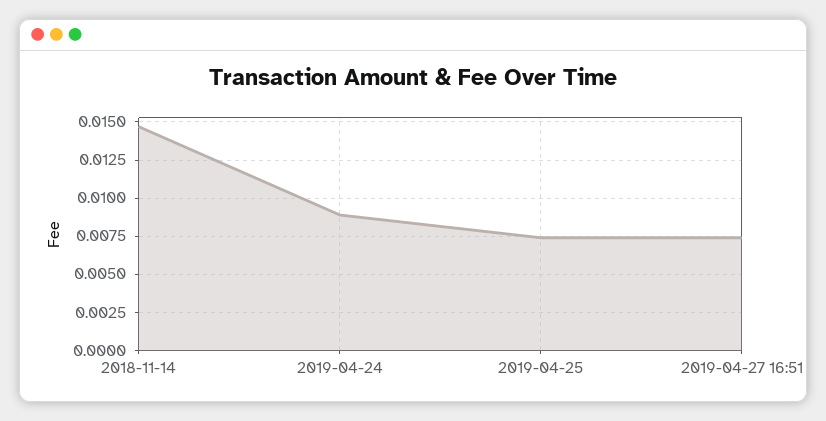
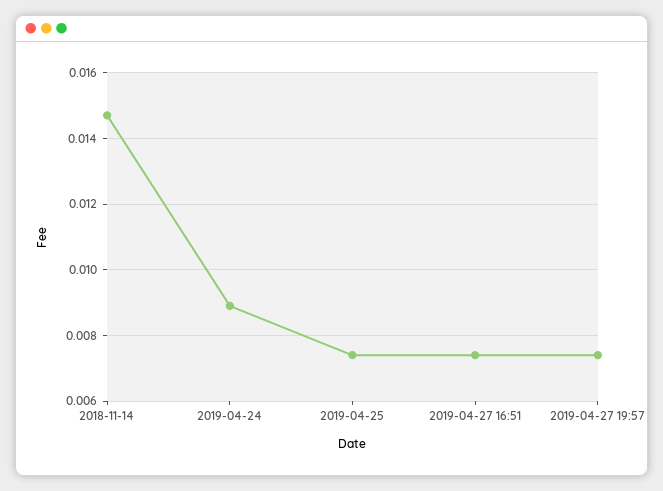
2019-04-27 19:57: none -> 0.0075

